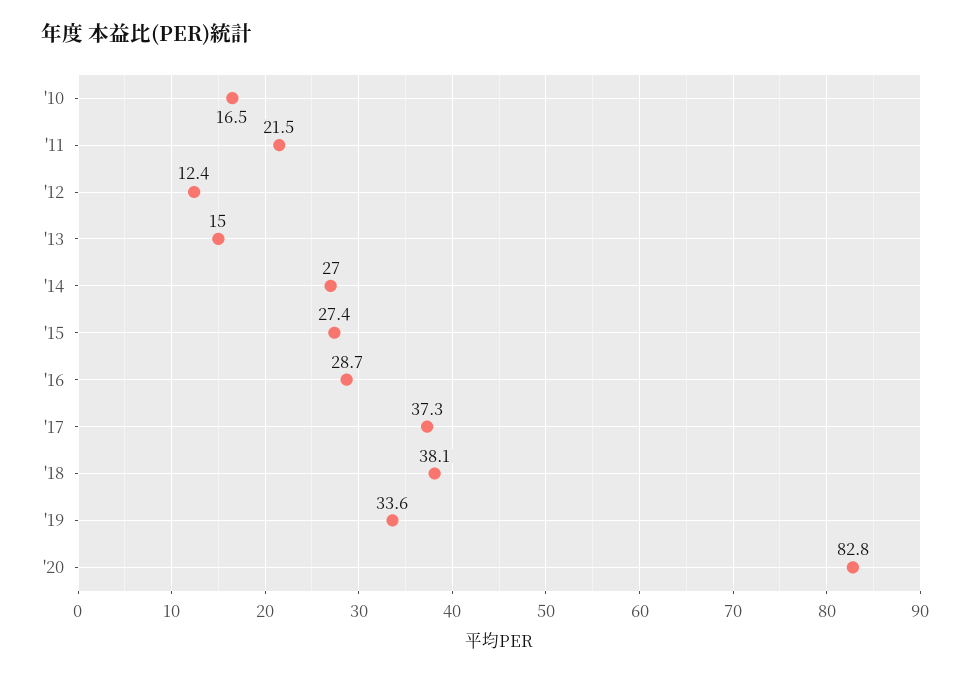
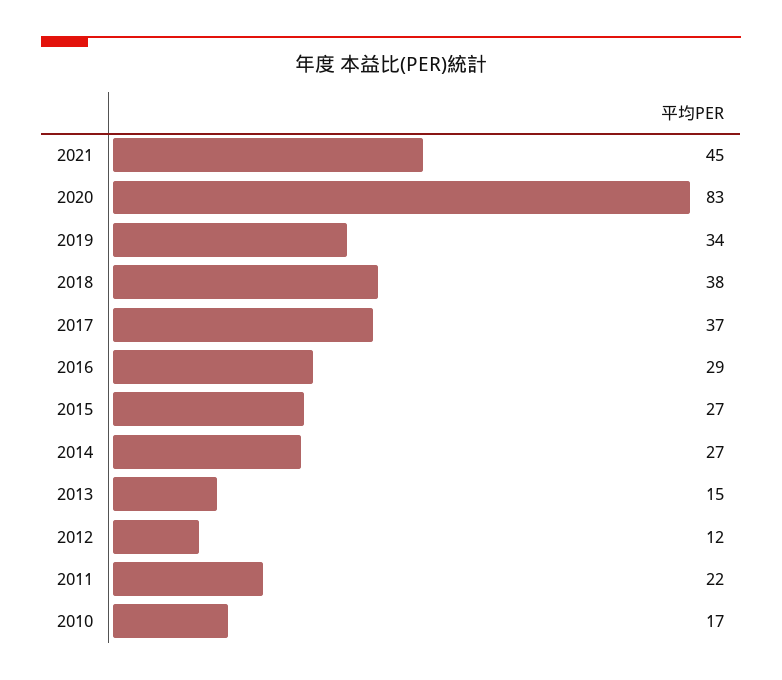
2021: none -> 45

